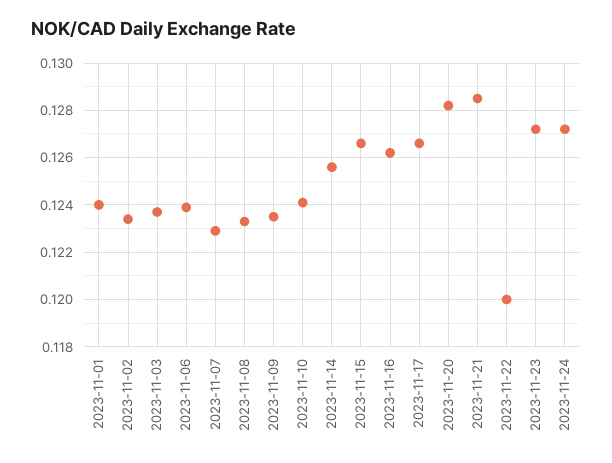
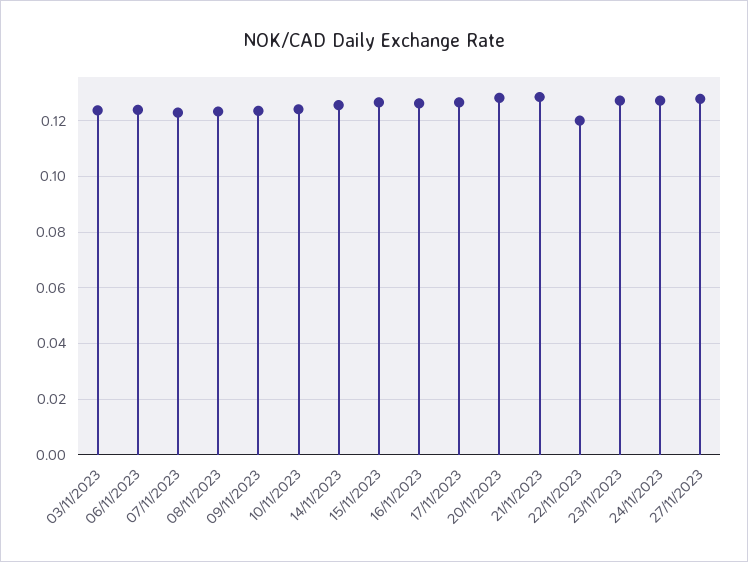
2023-11-01: 0.124 -> none
2023-11-02: 0.1235 -> none
27/11/2023: none -> 0.1275

